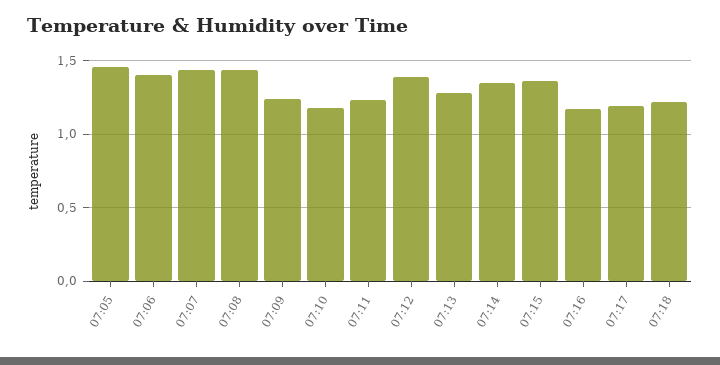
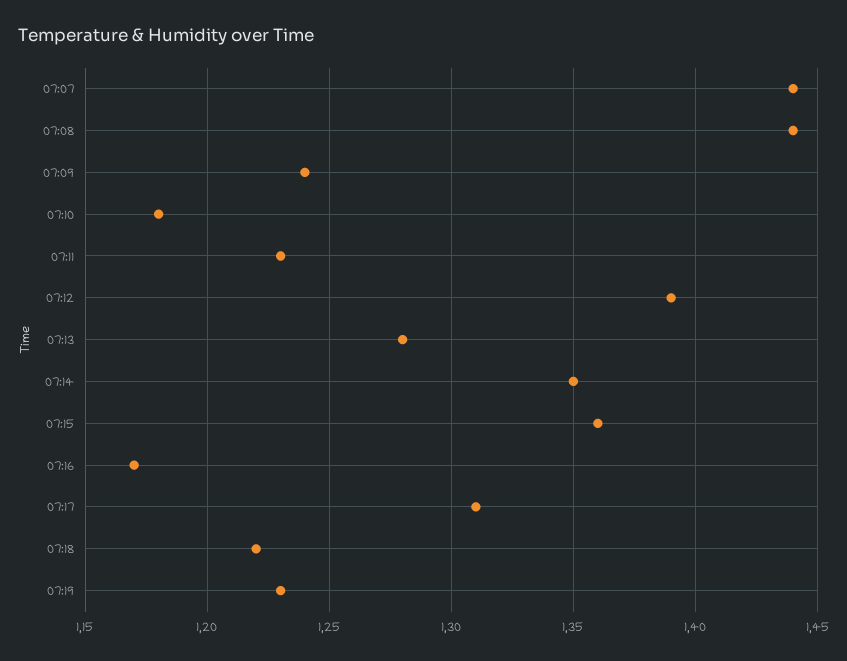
07:05: 1.45 -> none
07:06: 1.4 -> none
07:17: 1.2 -> 1.31
07:19: none -> 1.23

